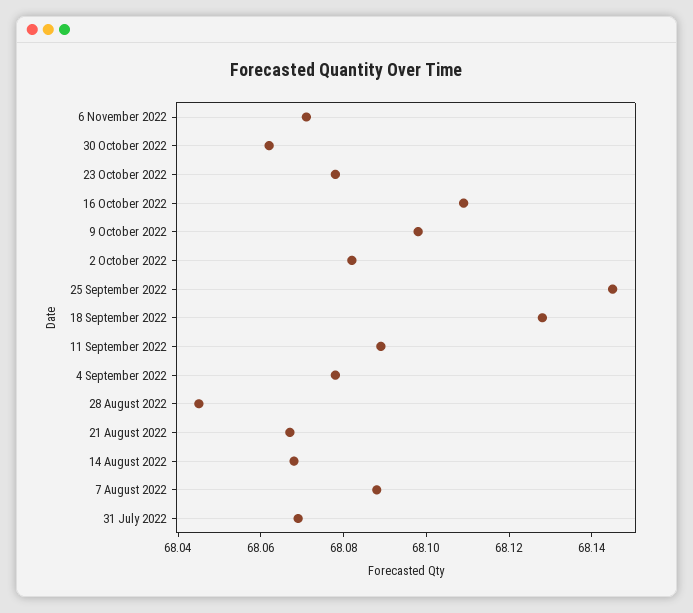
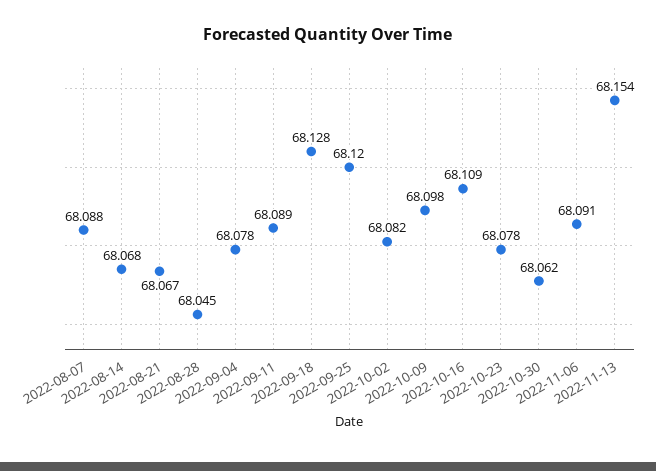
6 November 2022: 68.07 -> 68.091
25 September 2022: 68.145 -> 68.12
31 July 2022: 68.07 -> none
2022-11-13: none -> 68.154

